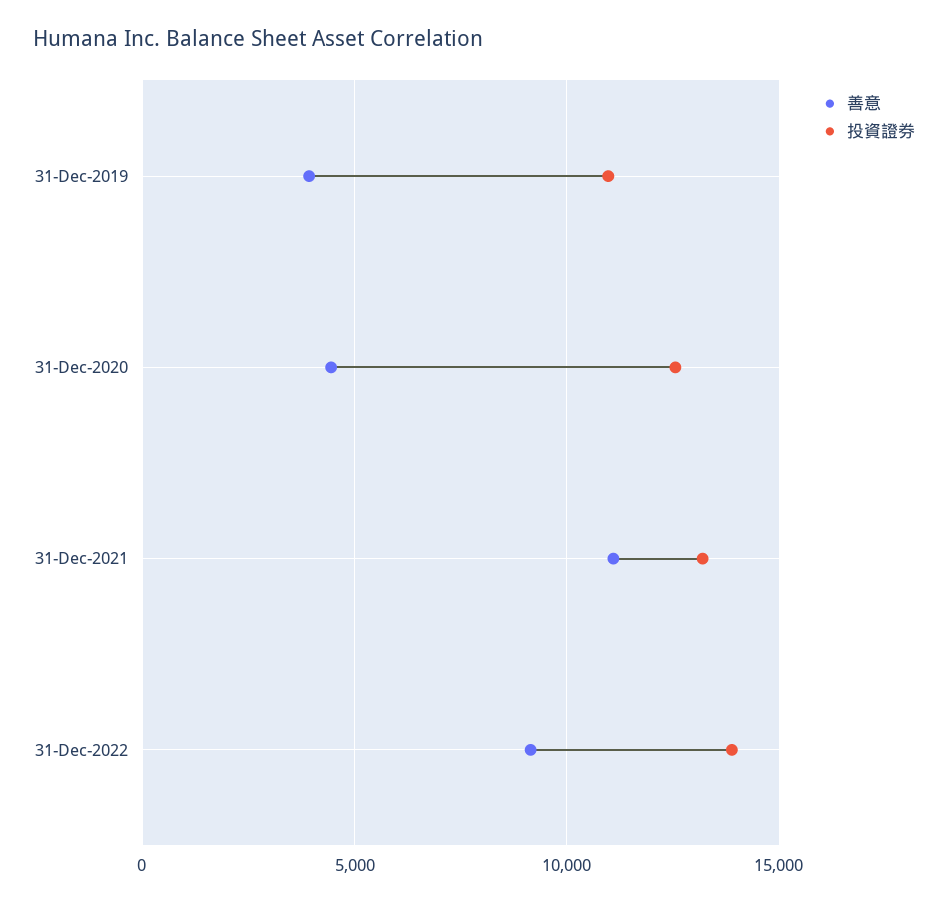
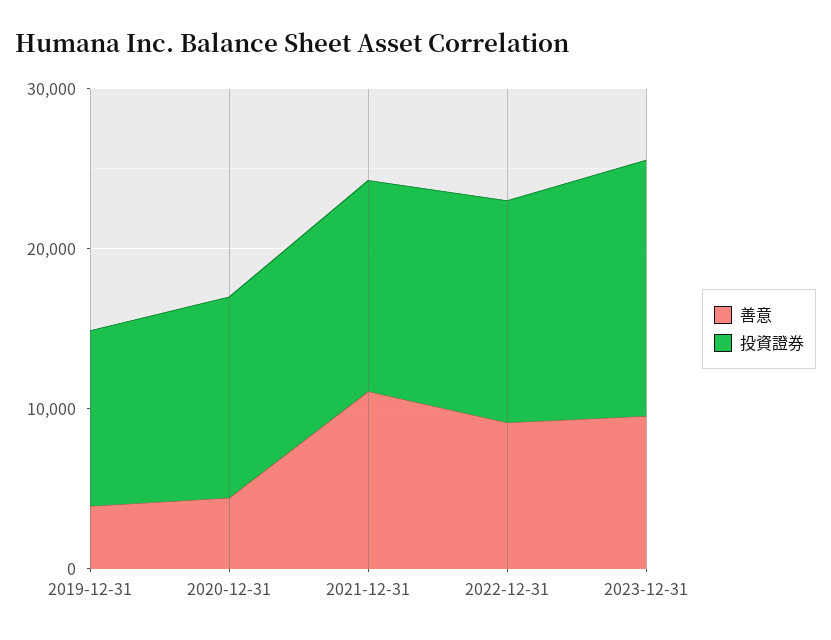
善意, 2023-12-31: none -> 10000
投資證券, 2023-12-31: none -> 16000

